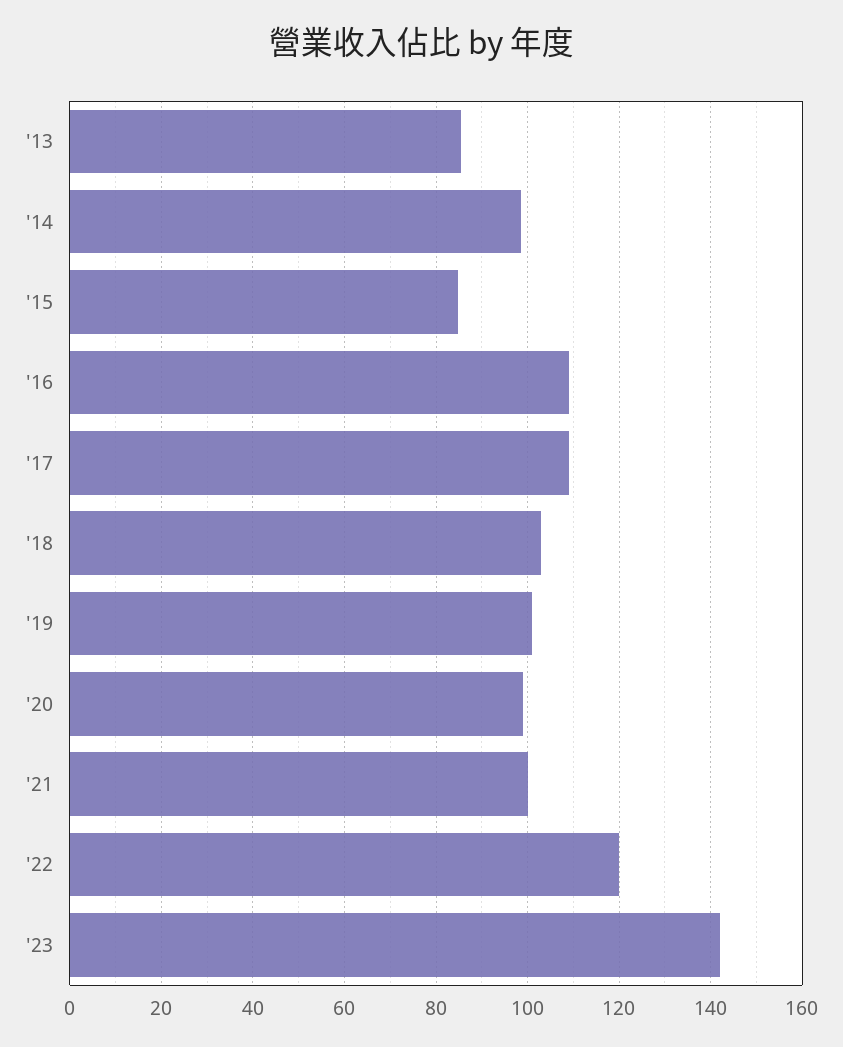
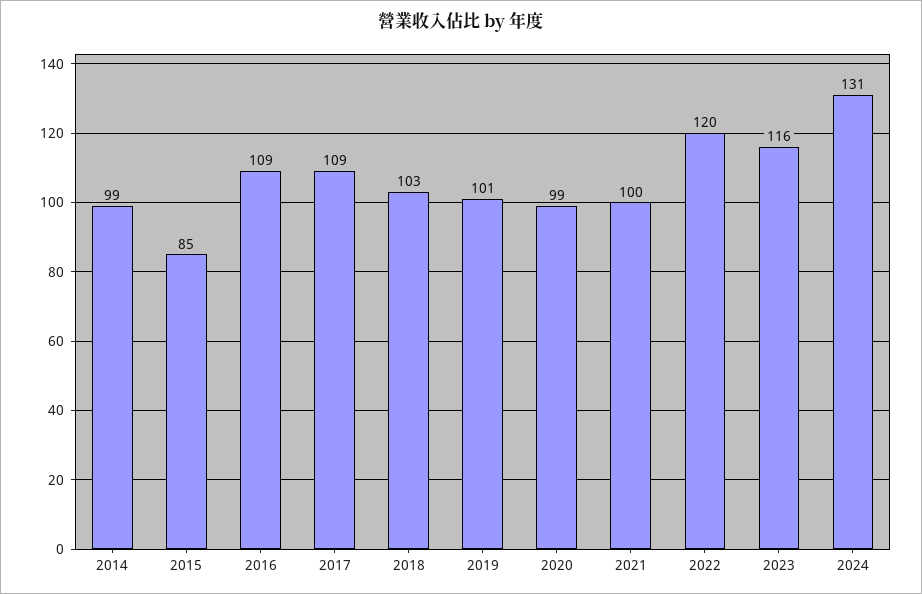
'13: 86 -> none
'23: 142 -> 116
2024: none -> 131

